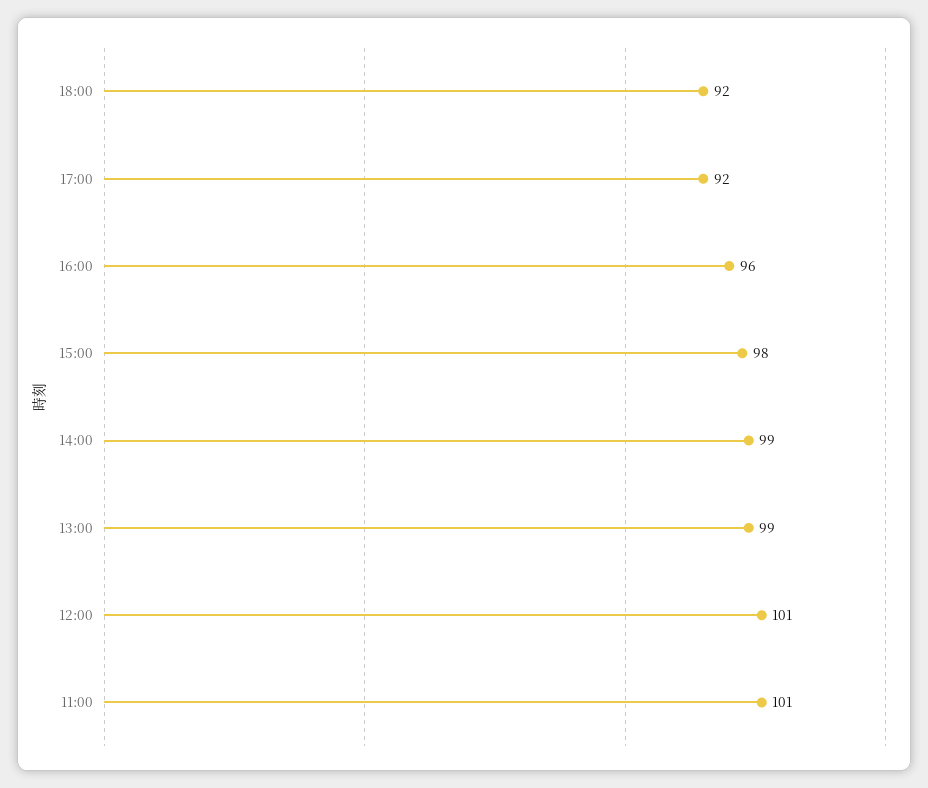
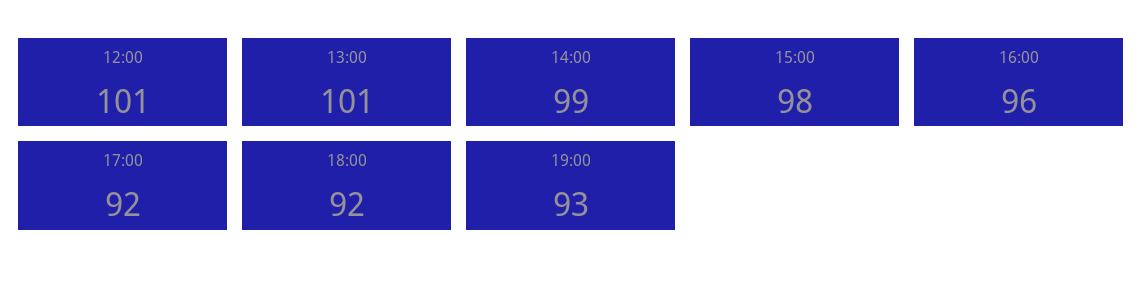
13:00: 99 -> 101
11:00: 101 -> none
19:00: none -> 93

